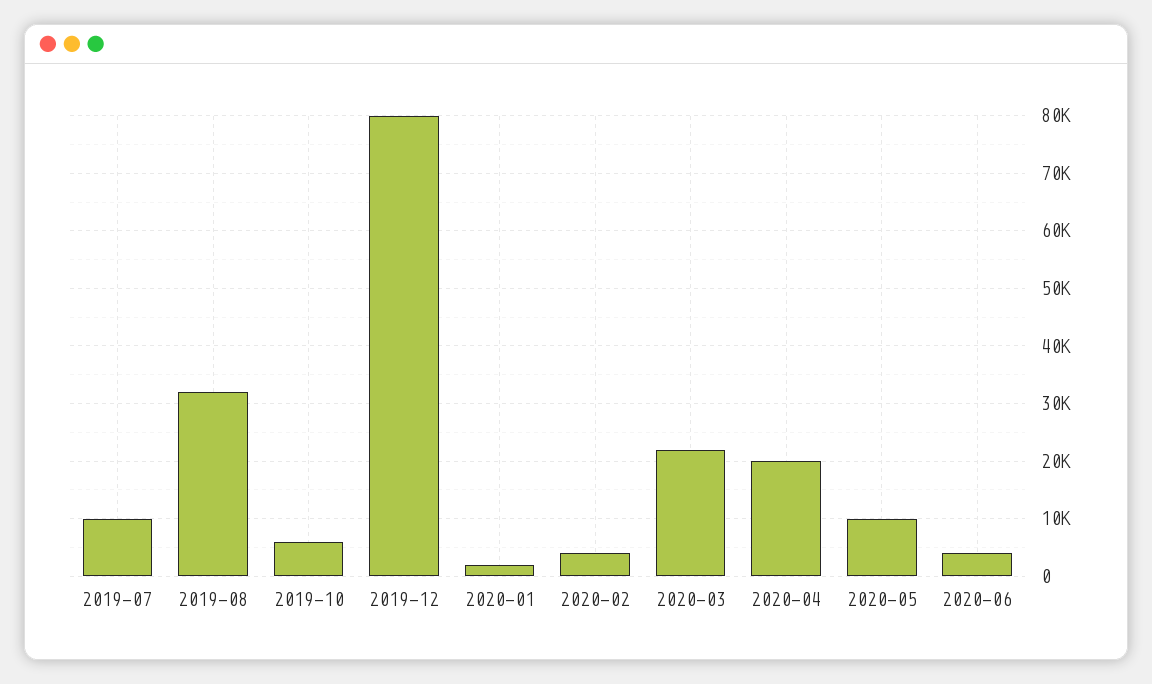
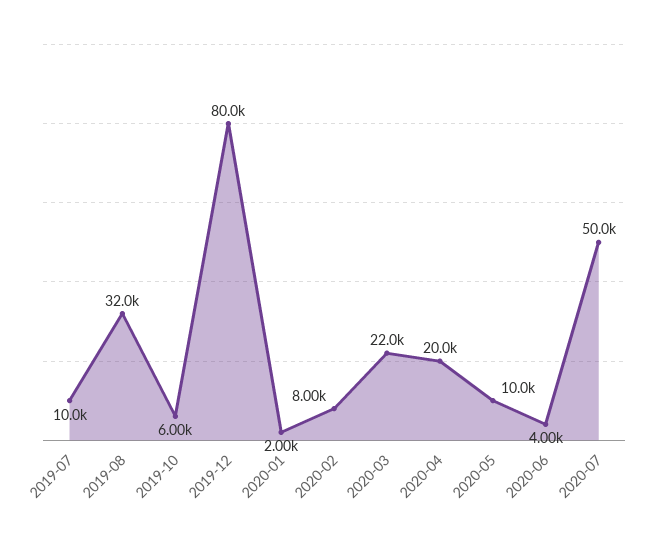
2020-02: 4000 -> 8000
2020-07: none -> 50000

